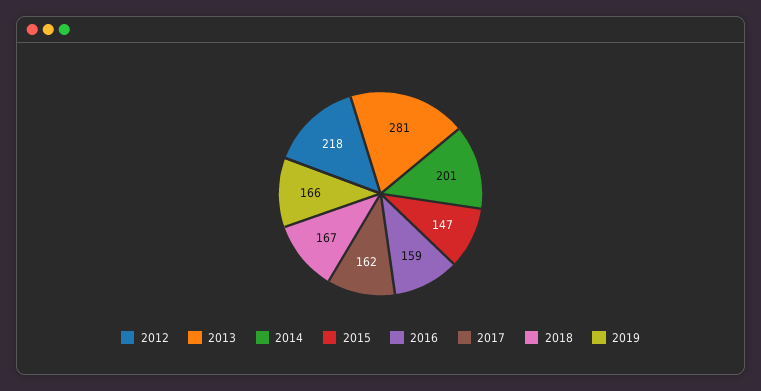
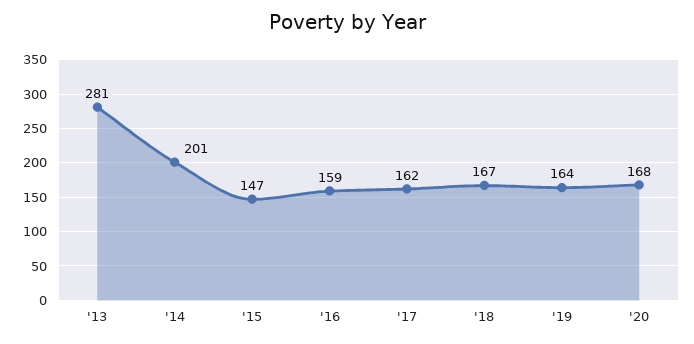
2012: 218 -> none
2019: 166 -> 164
'20: none -> 168

